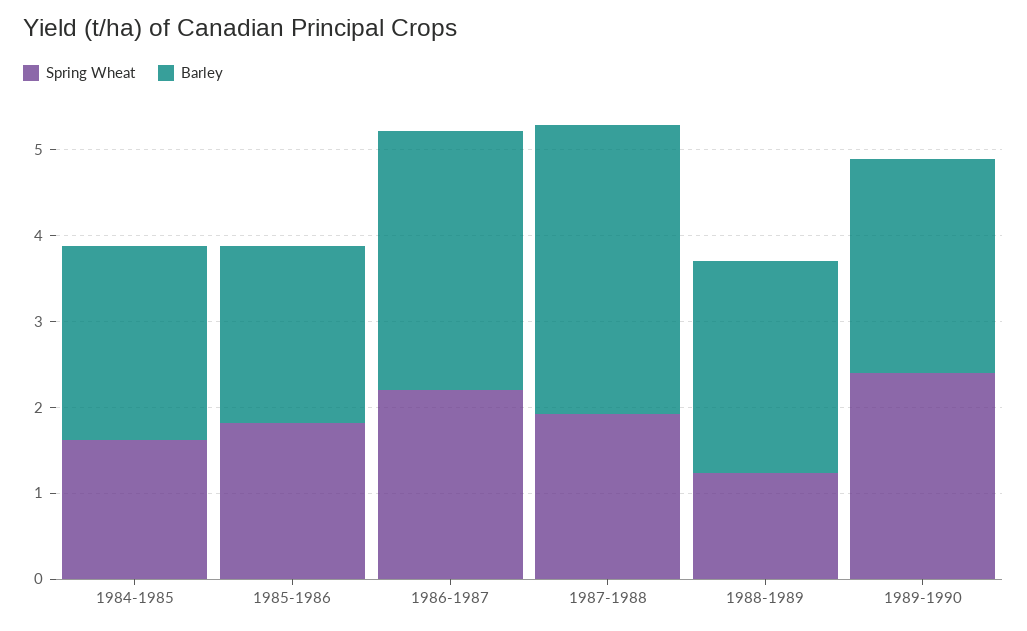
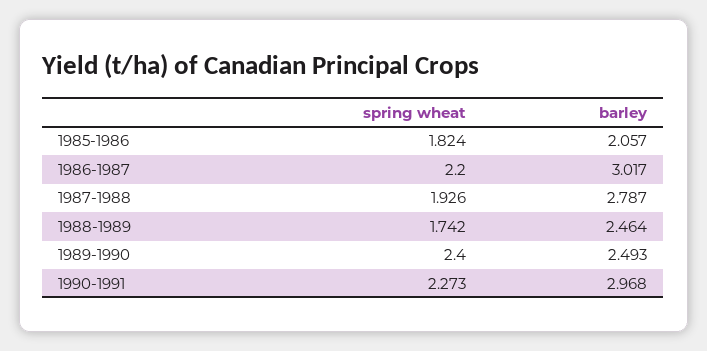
Spring Wheat, 1984-1985: 1.6 -> none
Barley, 1984-1985: 2.2 -> none
Barley, 1987-1988: 3.4 -> 2.787
Spring Wheat, 1988-1989: 1.2 -> 1.742
Spring Wheat, 1990-1991: none -> 2.273
Barley, 1990-1991: none -> 2.968

